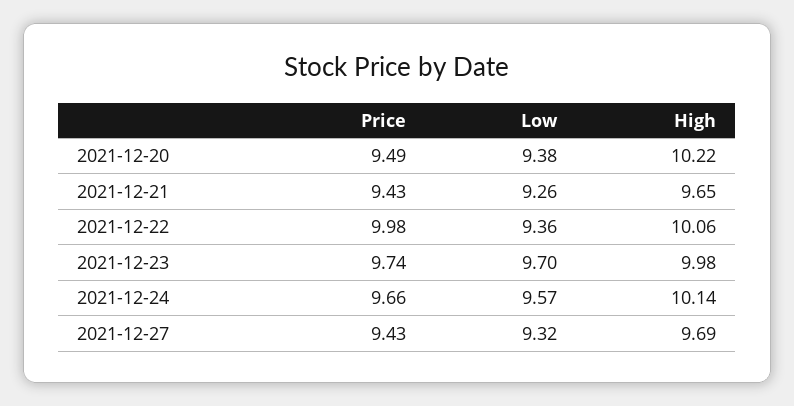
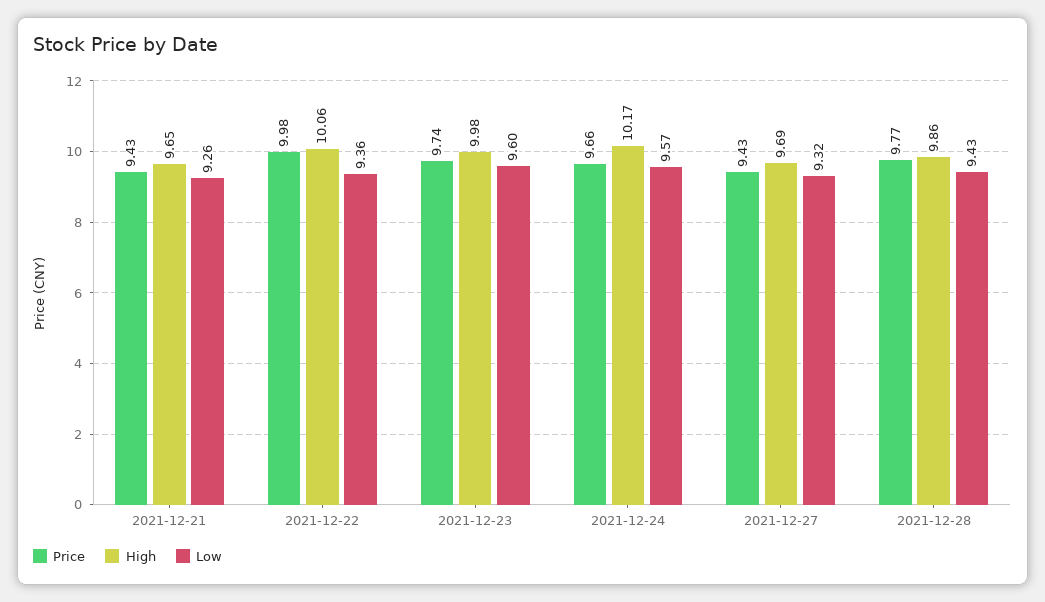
Price, 2021-12-20: 9.49 -> none
Low, 2021-12-20: 9.38 -> none
High, 2021-12-20: 10.22 -> none
Low, 2021-12-23: 9.7 -> 9.6
High, 2021-12-24: 10.14 -> 10.17
Price, 2021-12-28: none -> 9.77
High, 2021-12-28: none -> 9.86
Low, 2021-12-28: none -> 9.43

